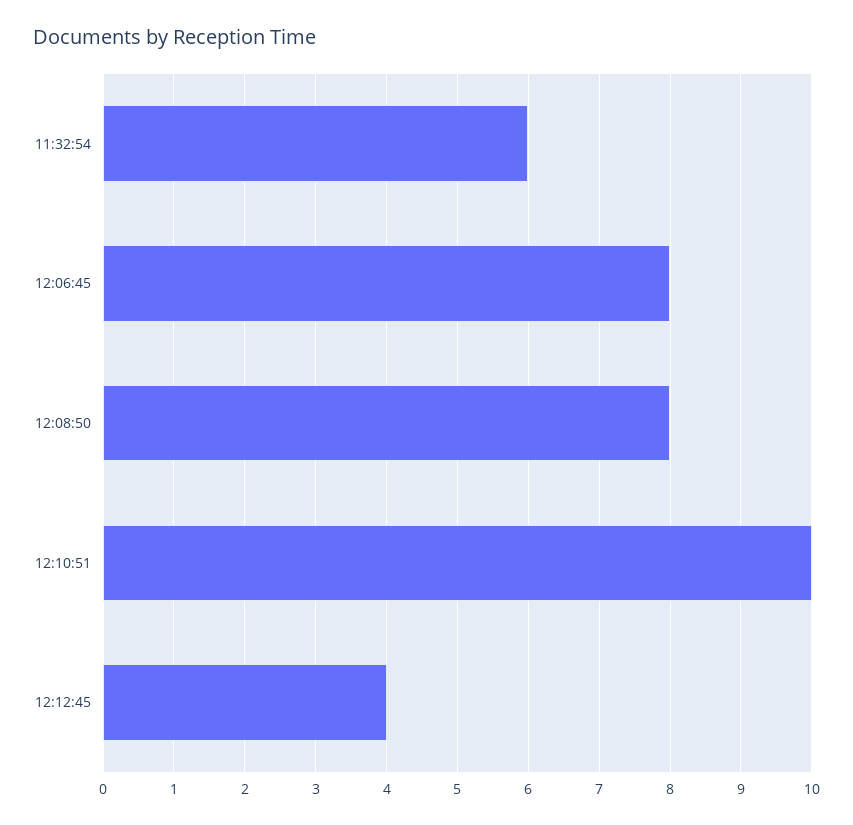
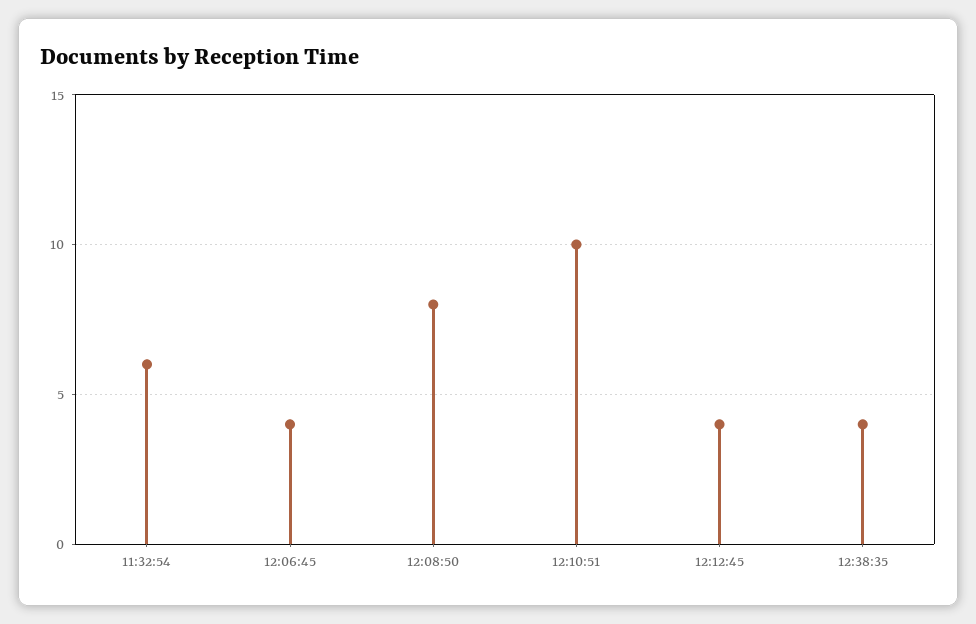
12:06:45: 8 -> 4
12:38:35: none -> 4

